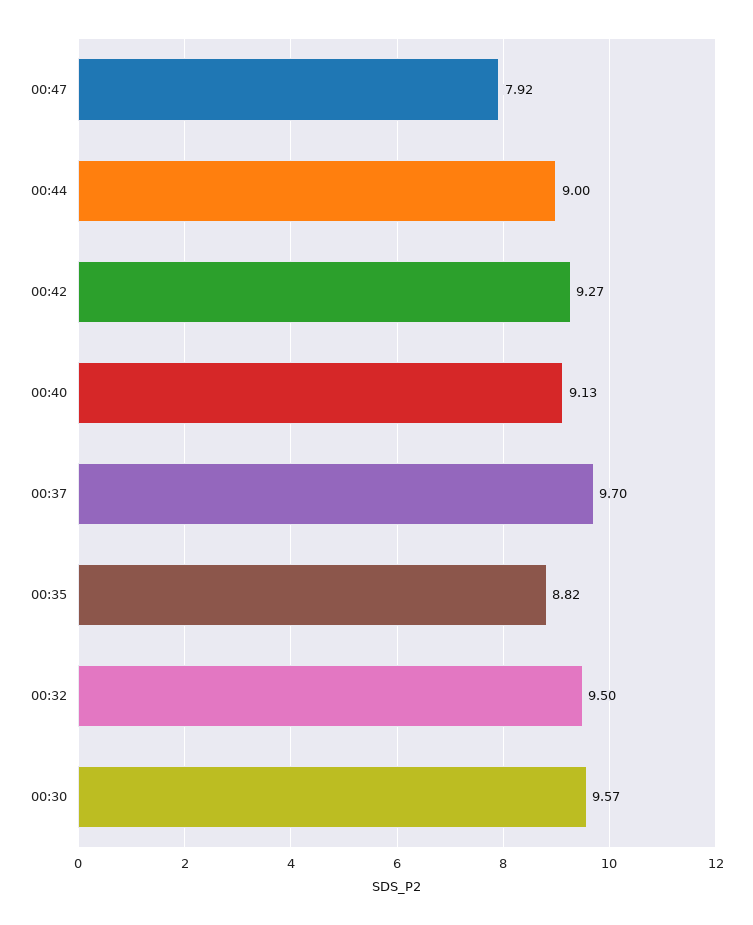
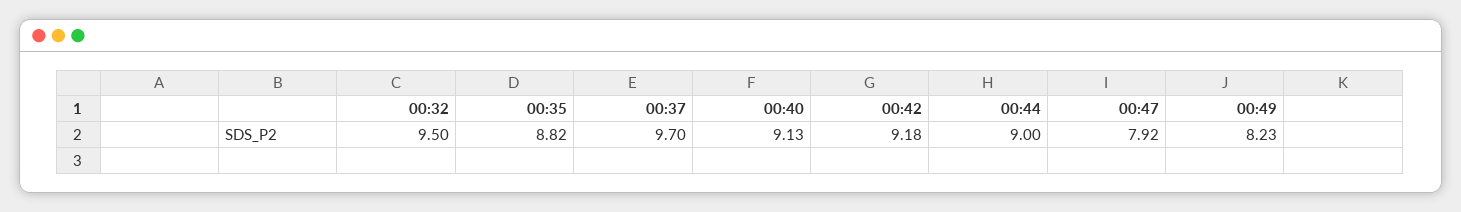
00:42: 9.27 -> 9.18
00:30: 9.57 -> none
00:49: none -> 8.23

